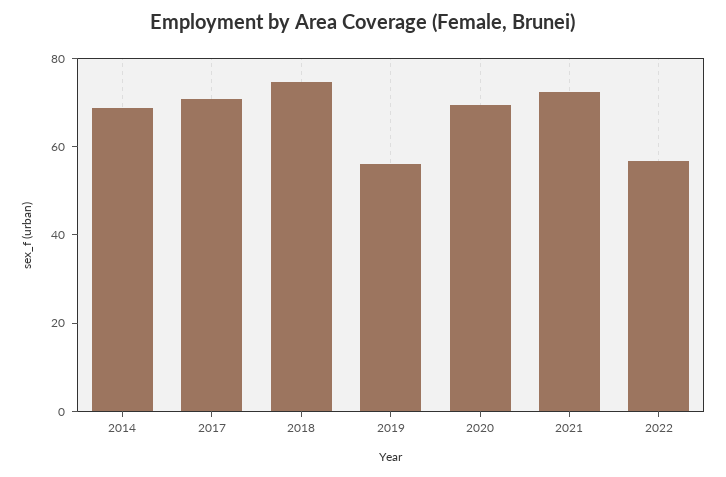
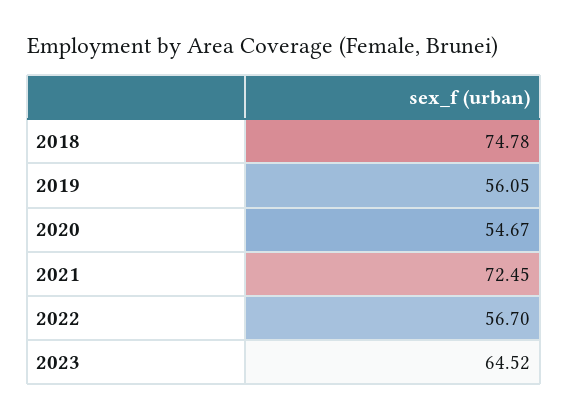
2014: 70 -> none
2017: 70 -> none
2020: 70 -> 54.67
2023: none -> 64.52

